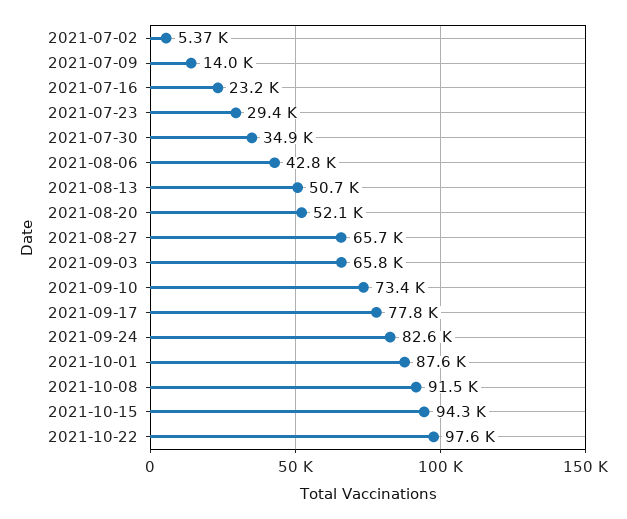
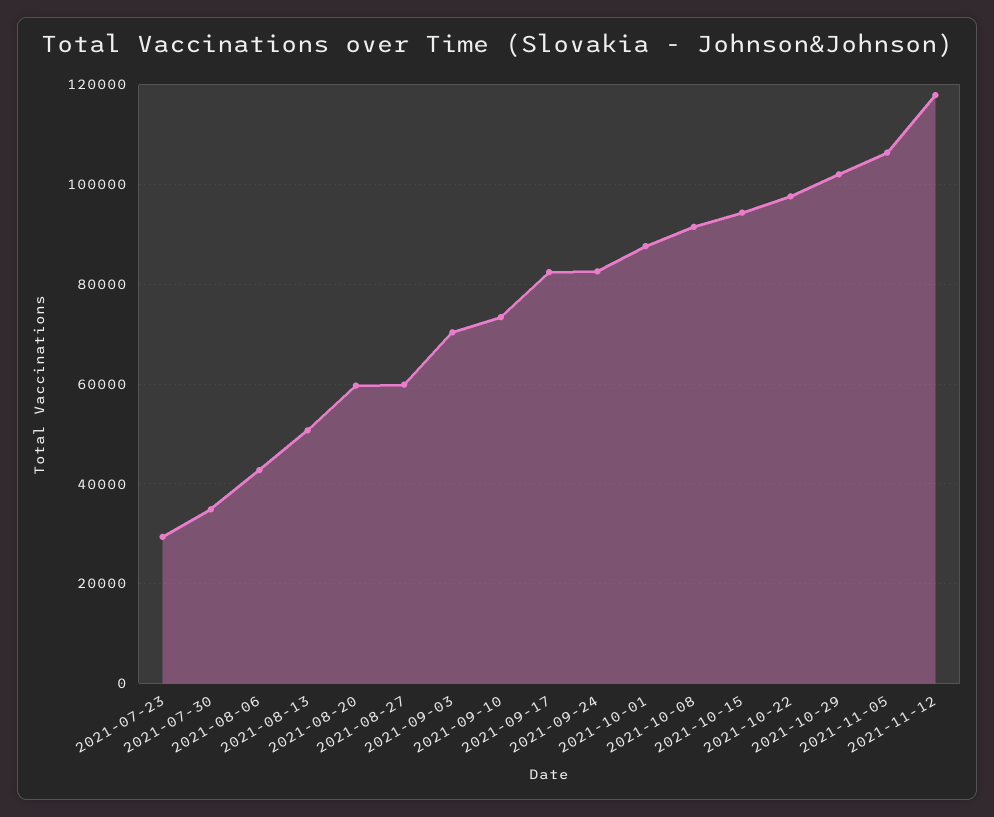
2021-07-02: 5370 -> none
2021-07-09: 14000 -> none
2021-07-16: 23200 -> none
2021-08-20: 52100 -> 60000
2021-08-27: 65700 -> 60000
2021-09-03: 65800 -> 70000
2021-09-17: 77800 -> 82000
2021-10-29: none -> 102000
2021-11-05: none -> 106000
2021-11-12: none -> 118000

